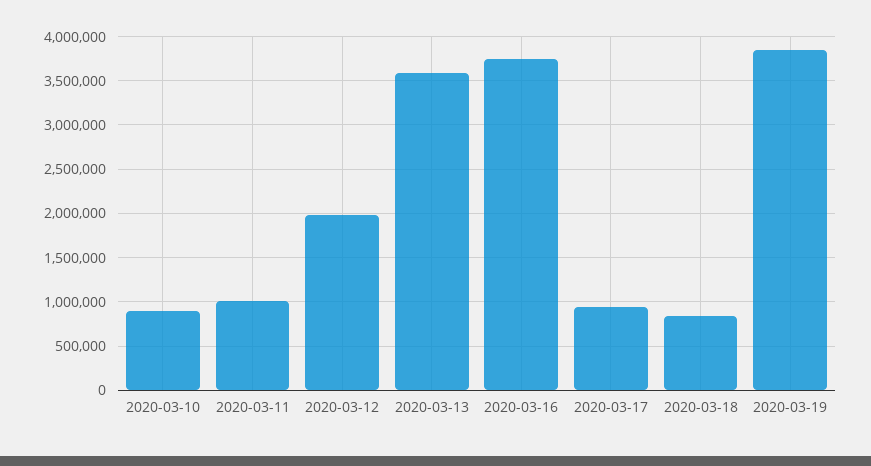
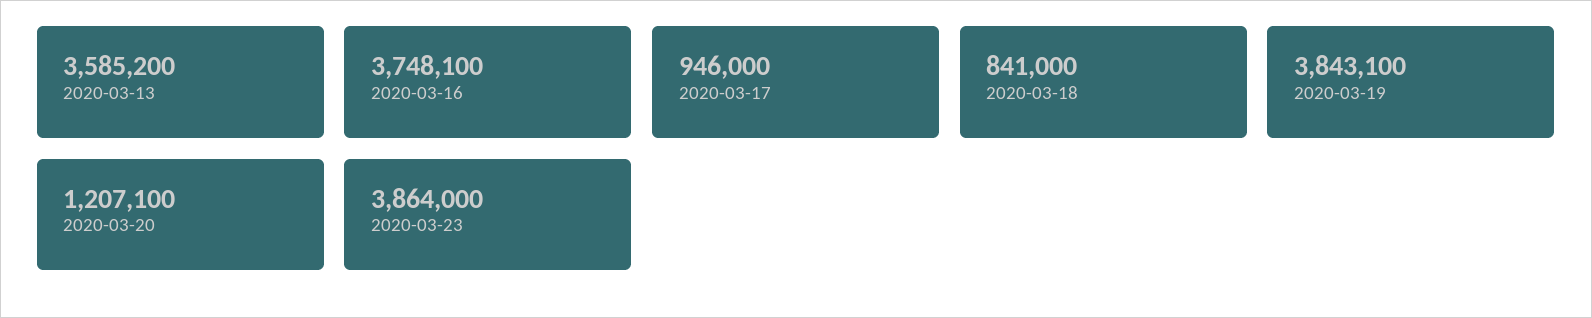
2020-03-10: 900000 -> none
2020-03-11: 1000000 -> none
2020-03-12: 2000000 -> none
2020-03-20: none -> 1207100
2020-03-23: none -> 3864000

